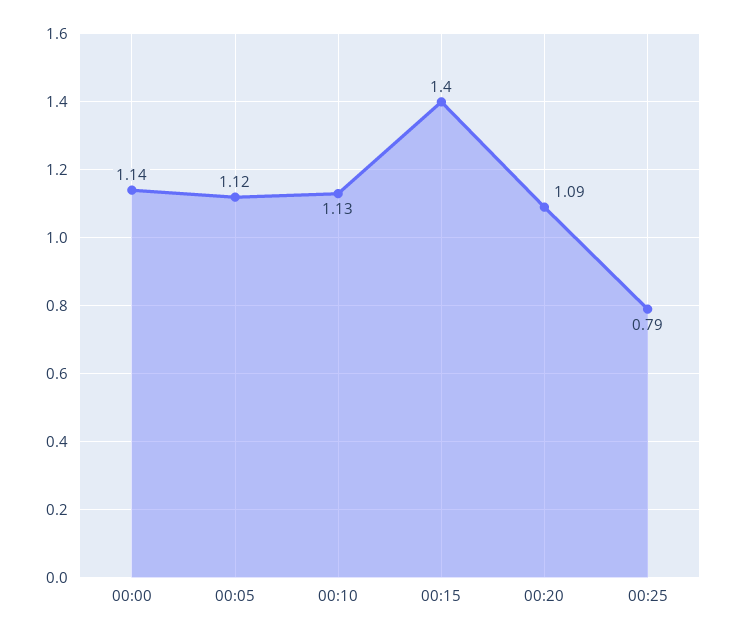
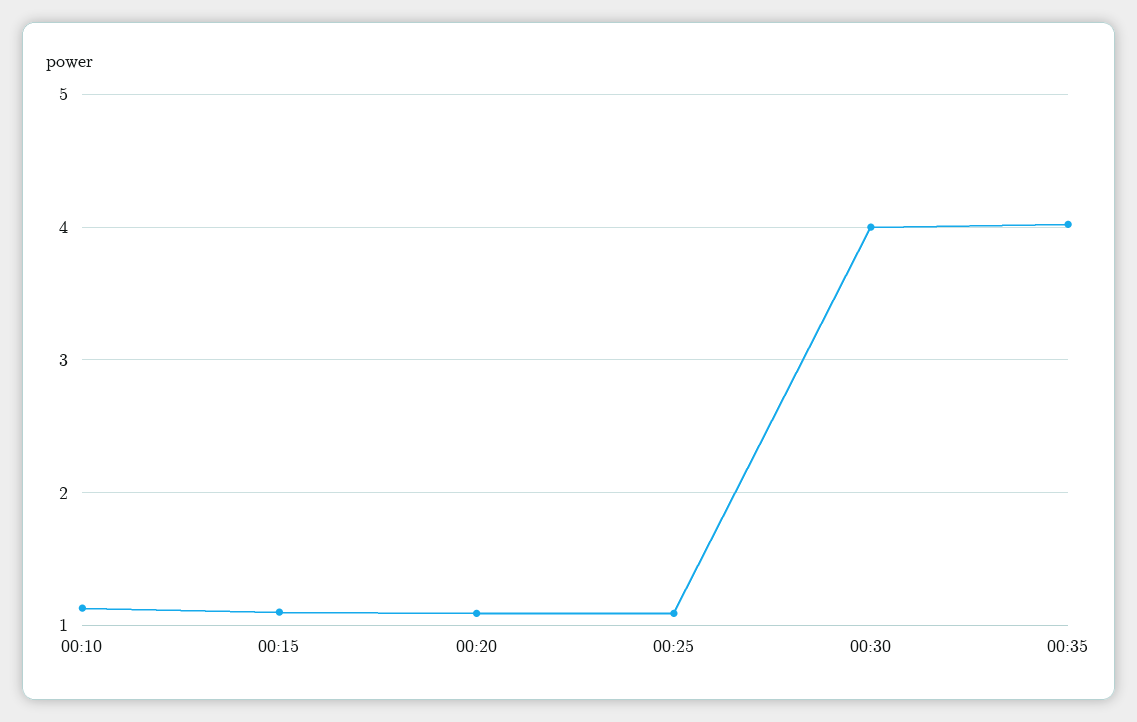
00:00: 1.14 -> none
00:05: 1.12 -> none
00:15: 1.4 -> 1.1
00:25: 0.79 -> 1.1
00:30: none -> 4
00:35: none -> 4

